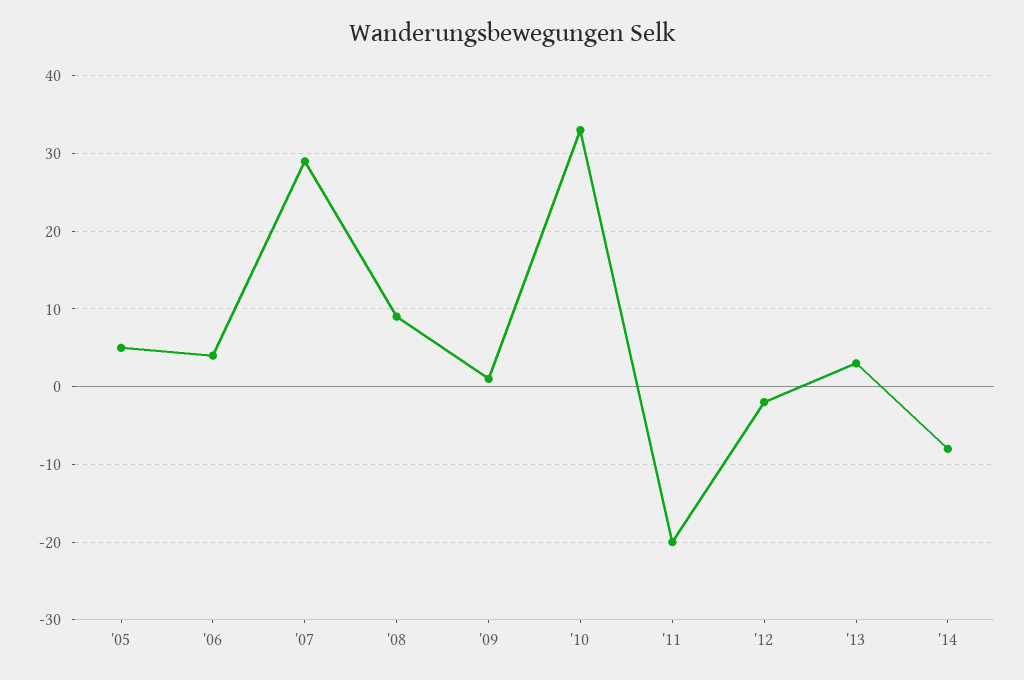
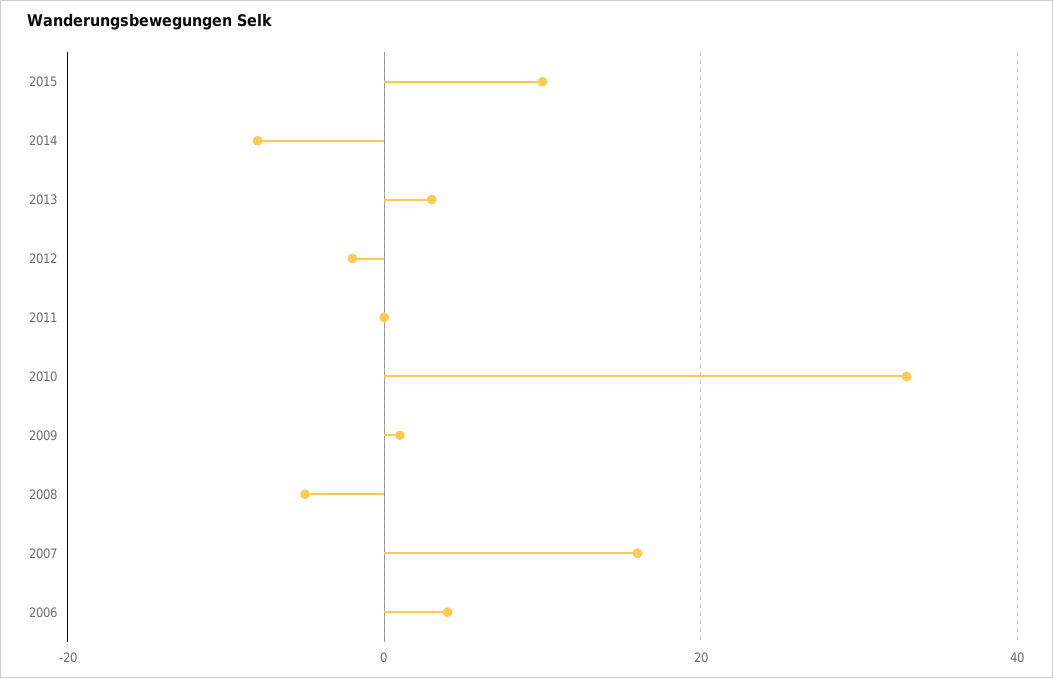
'05: 5 -> none
'07: 29 -> 15
'08: 9 -> -5
'11: -20 -> 0
2015: none -> 10

